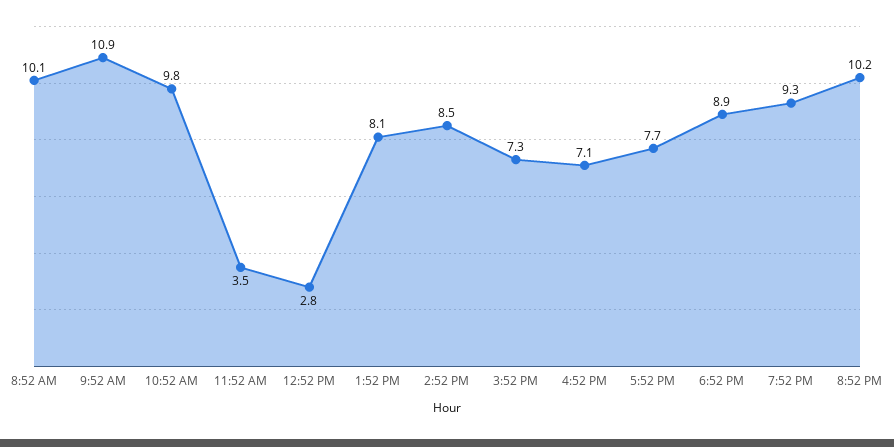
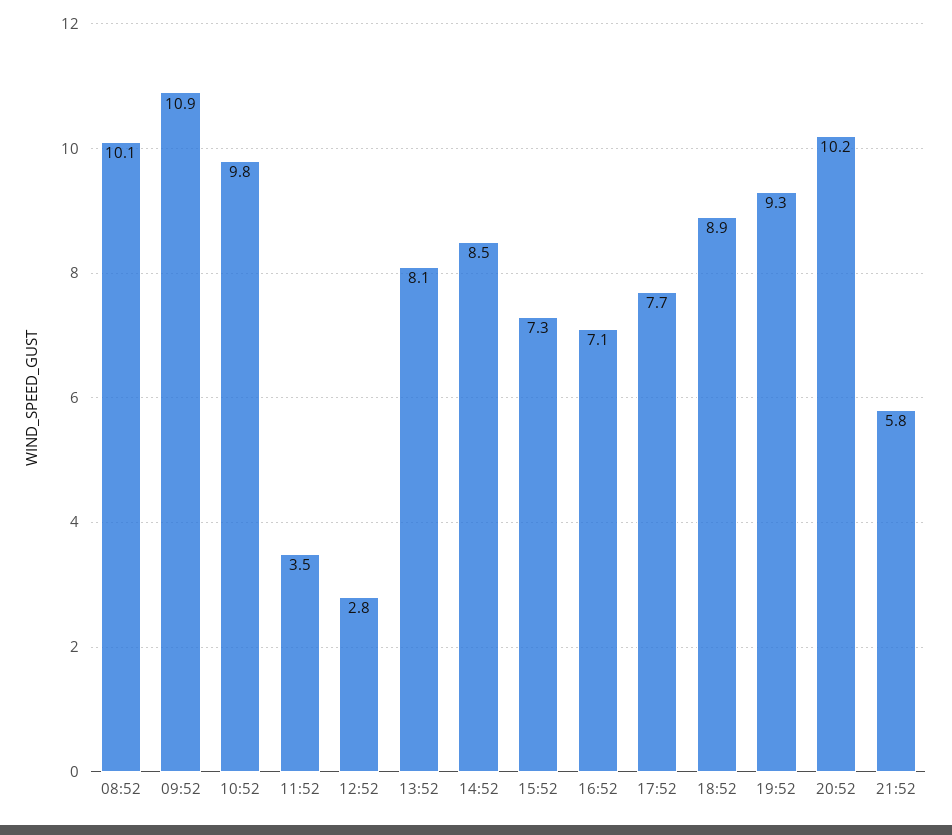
21:52: none -> 5.8

